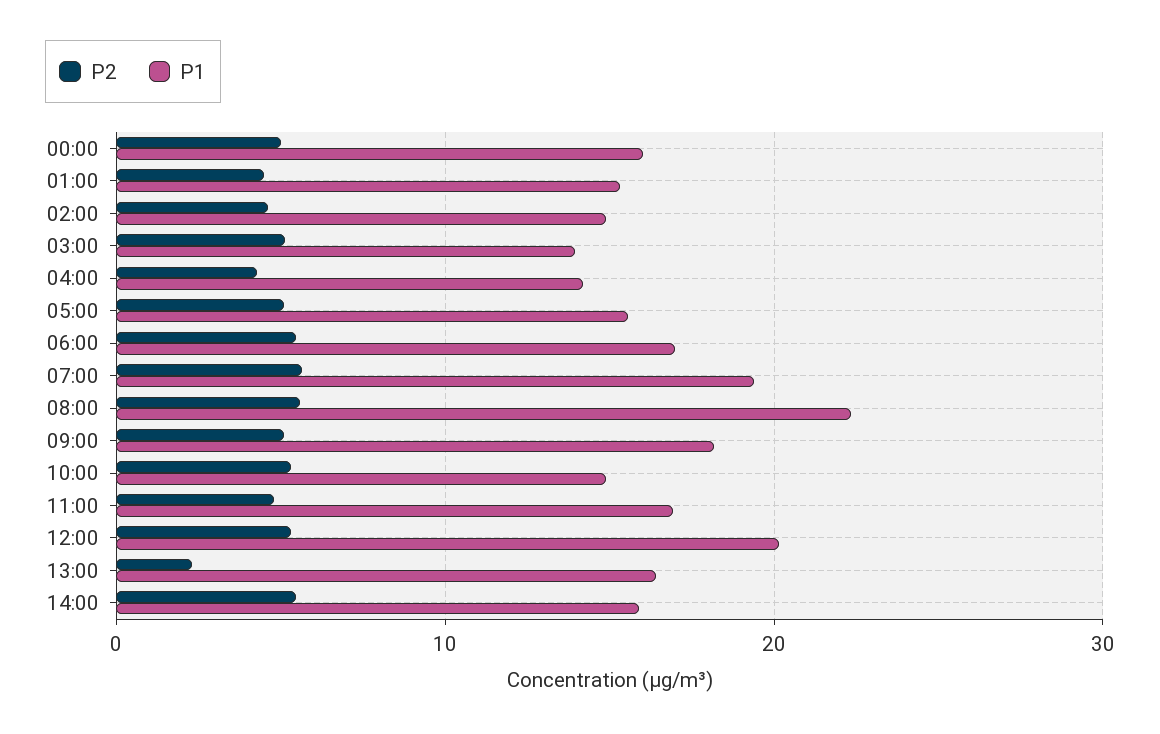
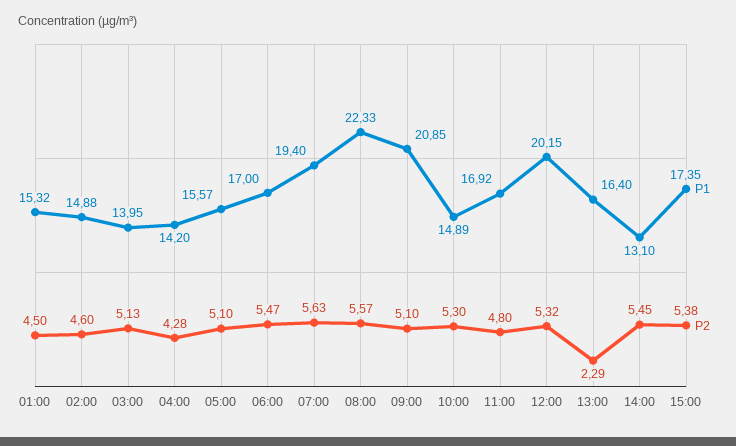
P2, 00:00: 5 -> none
P1, 00:00: 16 -> none
P1, 09:00: 18 -> 20.85
P1, 14:00: 16 -> 13.1
P1, 15:00: none -> 17.35
P2, 15:00: none -> 5.38

